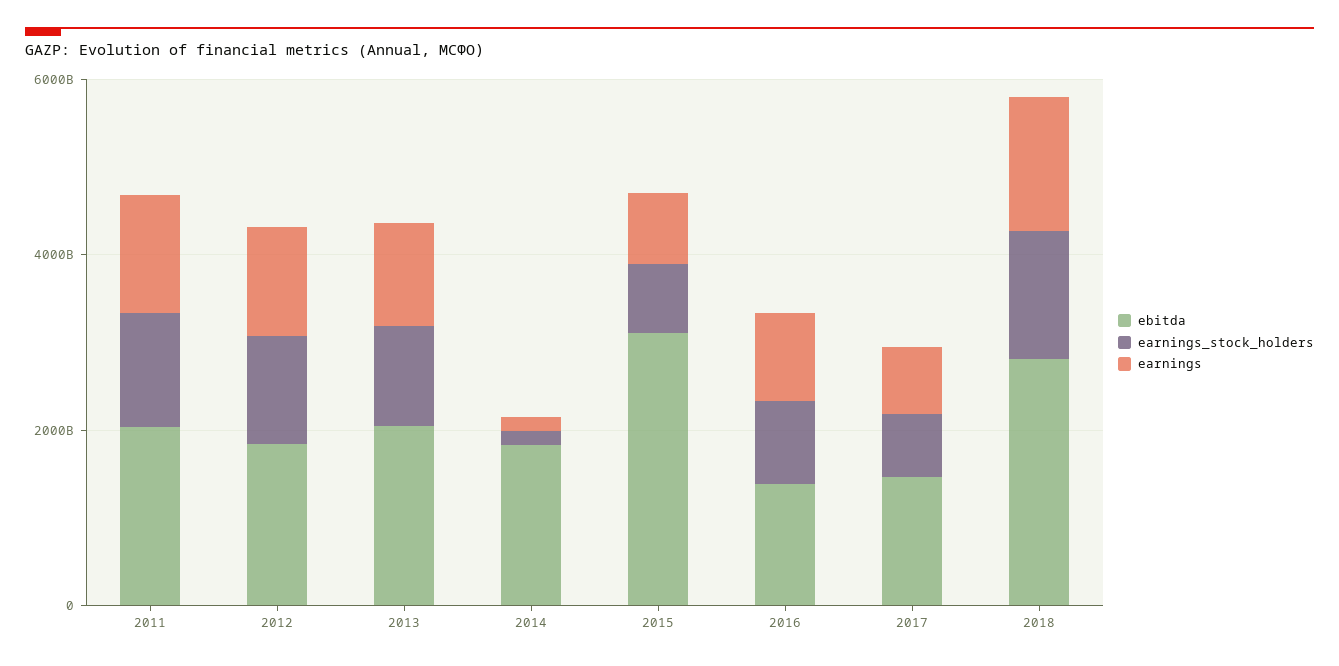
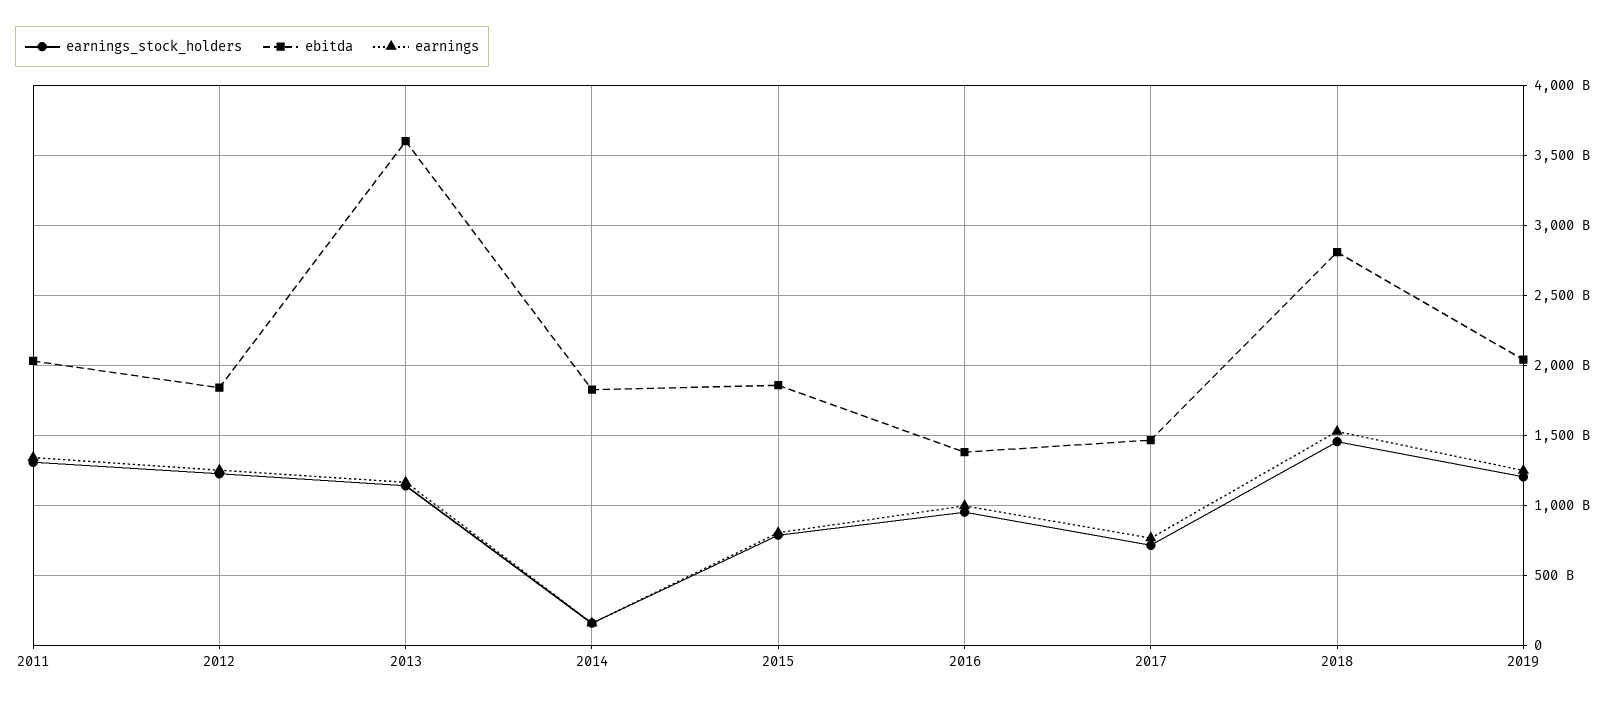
ebitda, 2013: 2000000000000 -> 3600000000000
ebitda, 2015: 3000000000000 -> 1850000000000
earnings_stock_holders, 2019: none -> 1200000000000
ebitda, 2019: none -> 2050000000000
earnings, 2019: none -> 1250000000000

